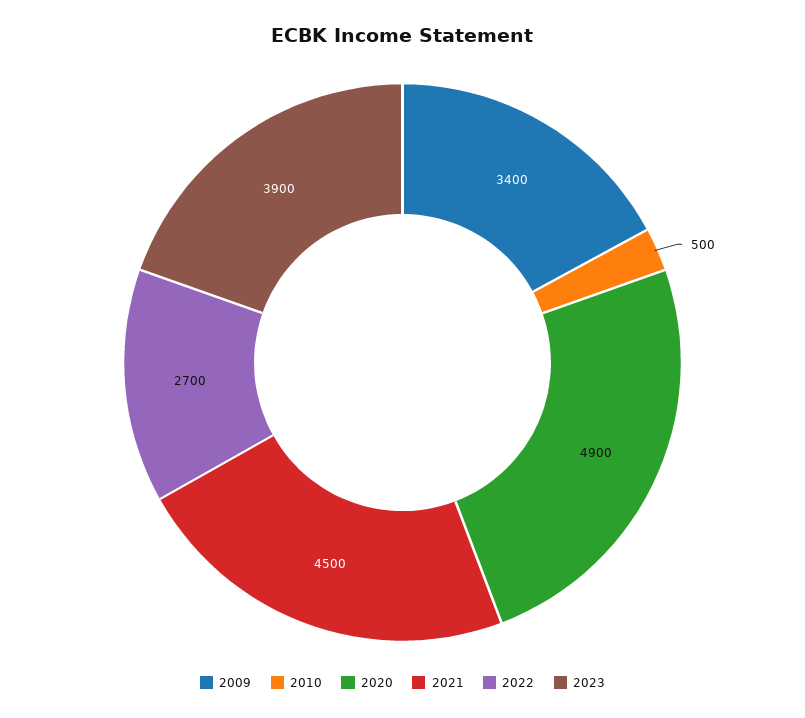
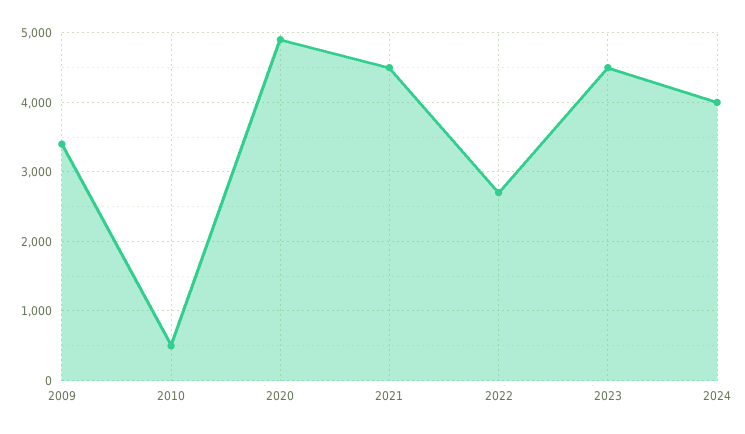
2023: 3900 -> 4500
2024: none -> 4000

